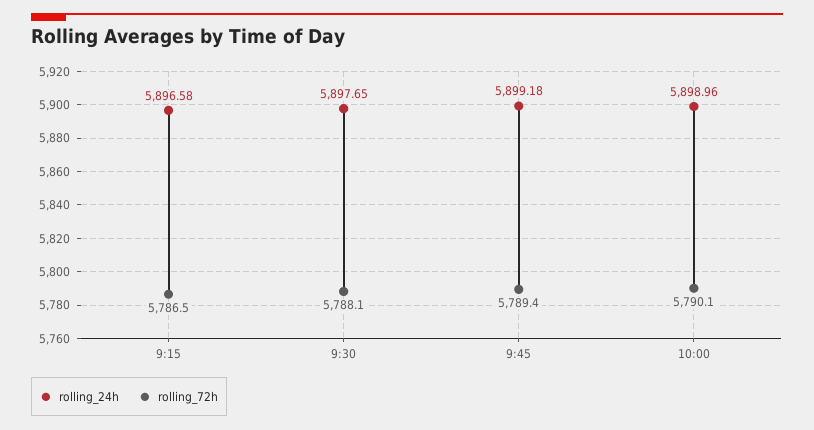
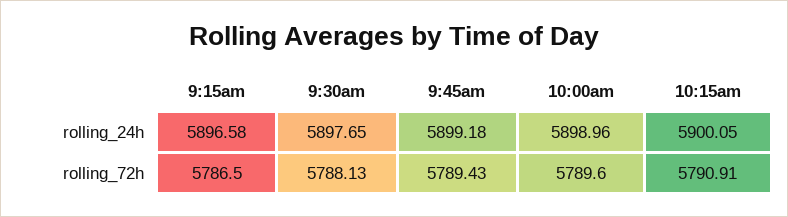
rolling_72h, 10:00: 5790.1 -> 5789.6
rolling_24h, 10:15am: none -> 5900.05
rolling_72h, 10:15am: none -> 5790.91

